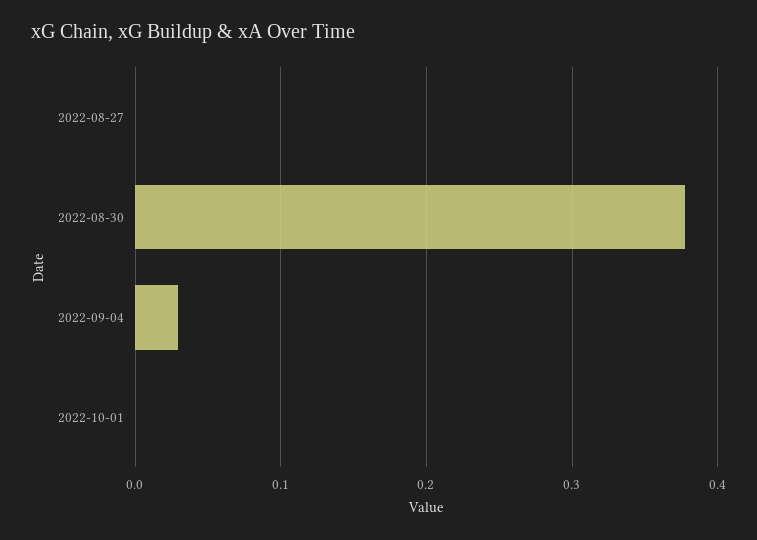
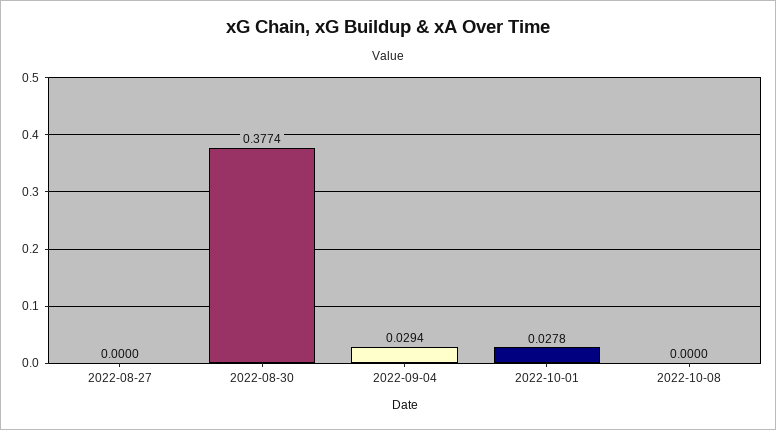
2022-10-01: 0 -> 0.0278
2022-10-08: none -> 0

